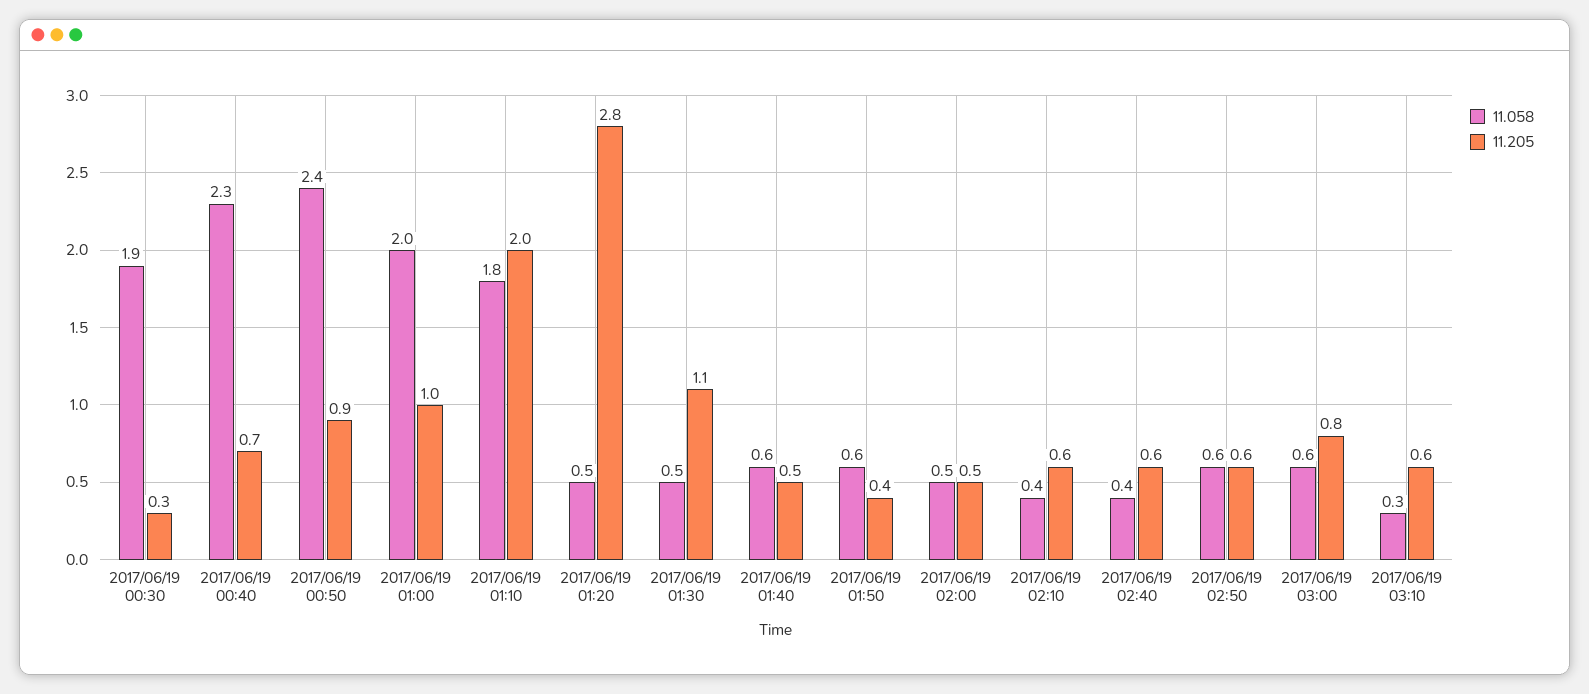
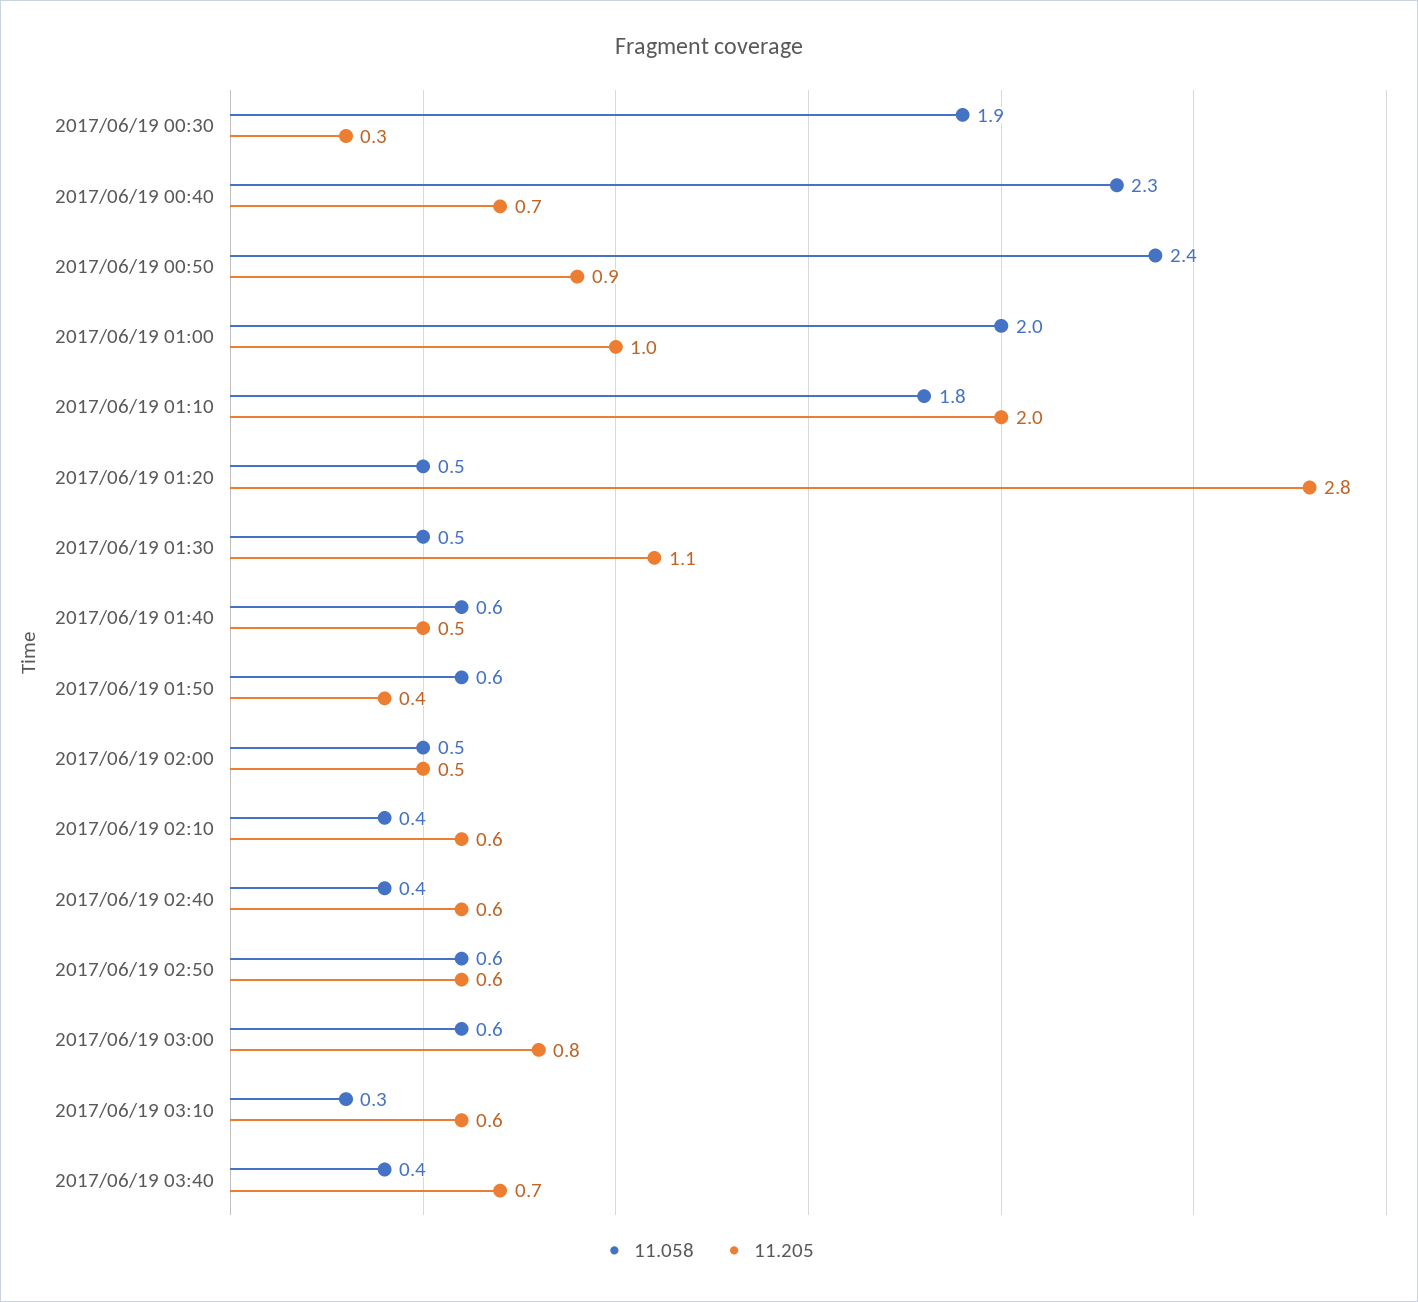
11.058, 2017/06/19 03:40: none -> 0.4
11.205, 2017/06/19 03:40: none -> 0.7

